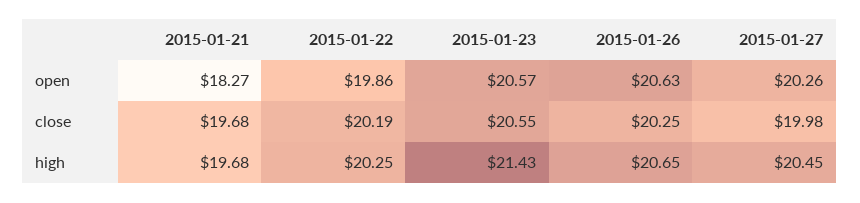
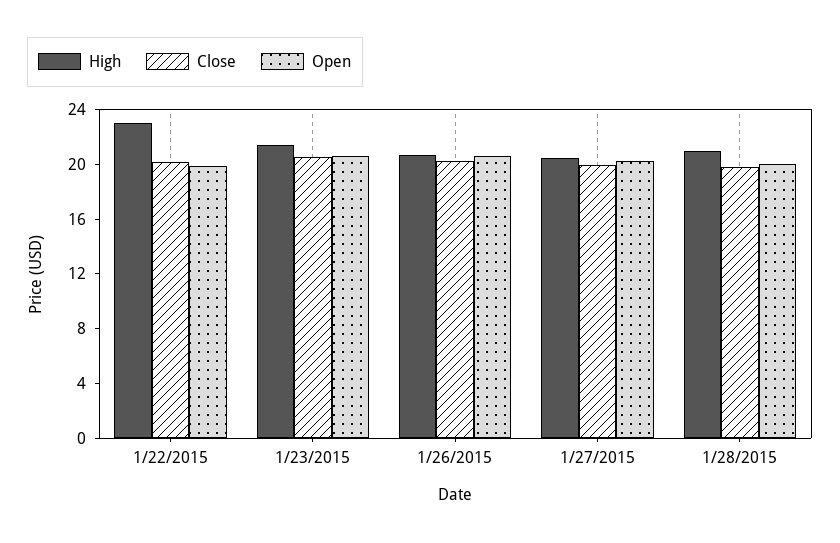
open, 2015-01-21: 18.27 -> none
close, 2015-01-21: 19.68 -> none
high, 2015-01-21: 19.68 -> none
high, 2015-01-22: 20.25 -> 23
high, 1/28/2015: none -> 21
close, 1/28/2015: none -> 20
open, 1/28/2015: none -> 20

